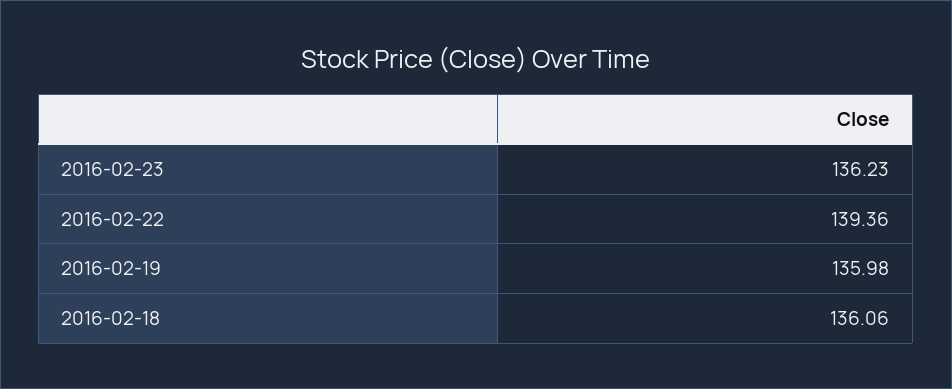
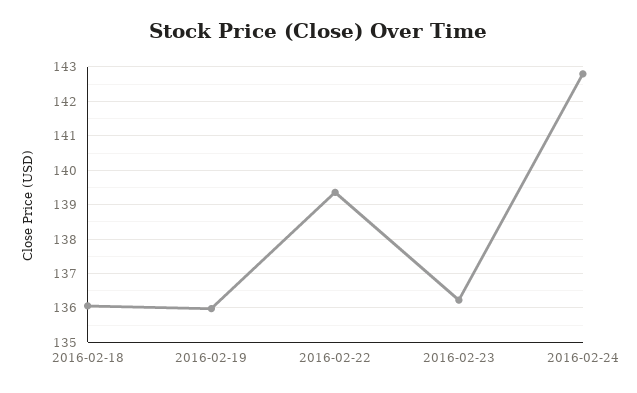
2016-02-24: none -> 142.8

